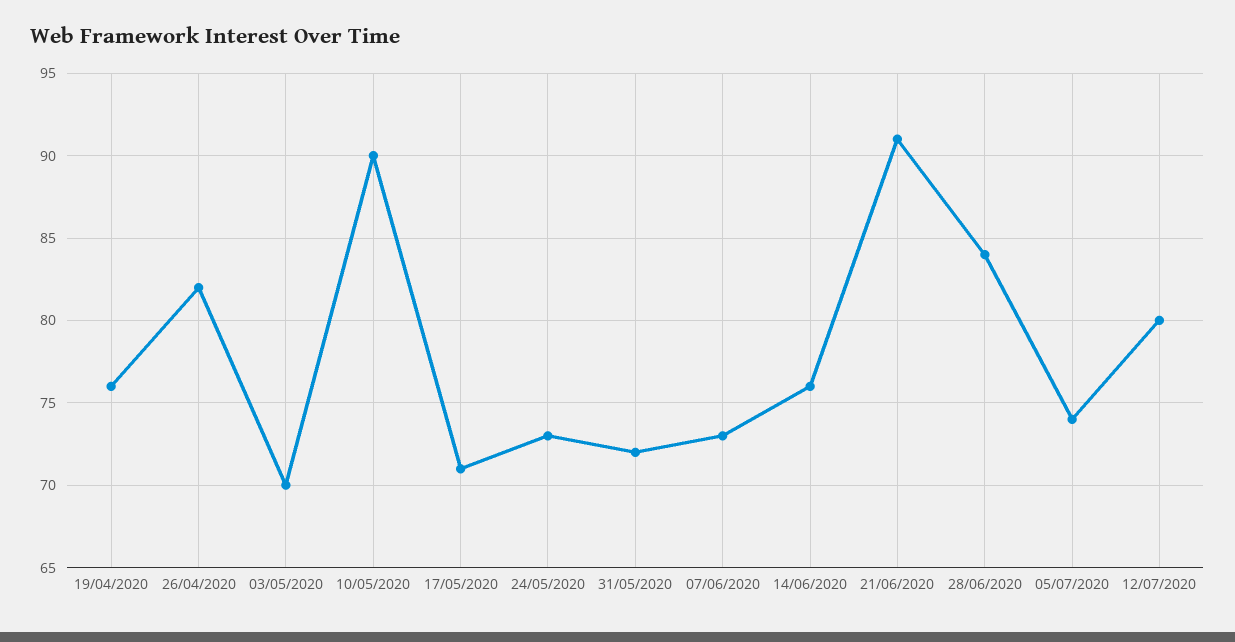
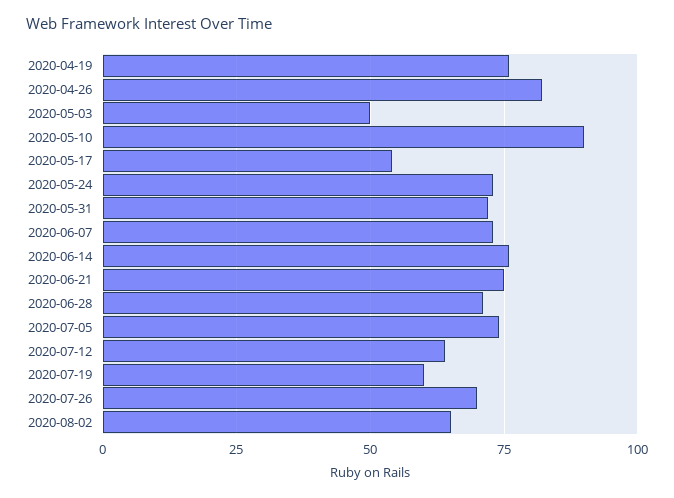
03/05/2020: 70 -> 50
17/05/2020: 71 -> 55
21/06/2020: 91 -> 75
28/06/2020: 84 -> 70
12/07/2020: 80 -> 65
2020-07-19: none -> 60
2020-07-26: none -> 70
2020-08-02: none -> 65

